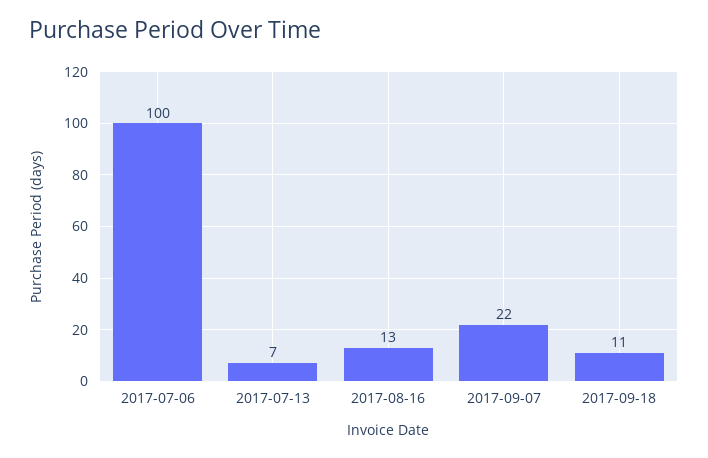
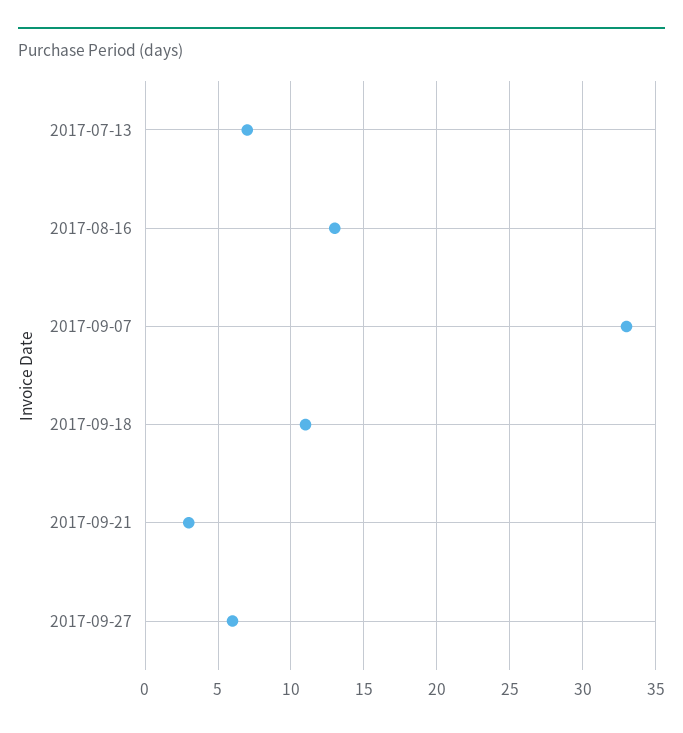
2017-07-06: 100 -> none
2017-09-07: 22 -> 33
2017-09-21: none -> 3
2017-09-27: none -> 6

